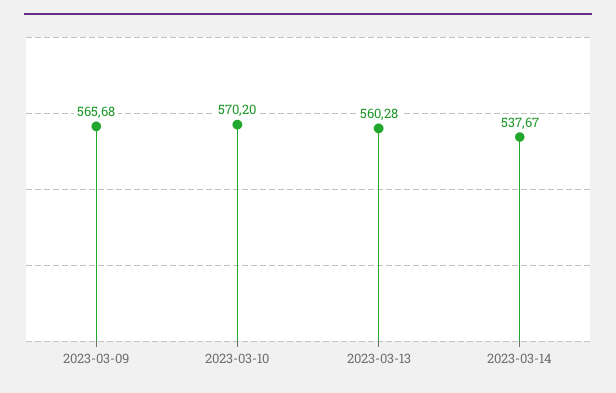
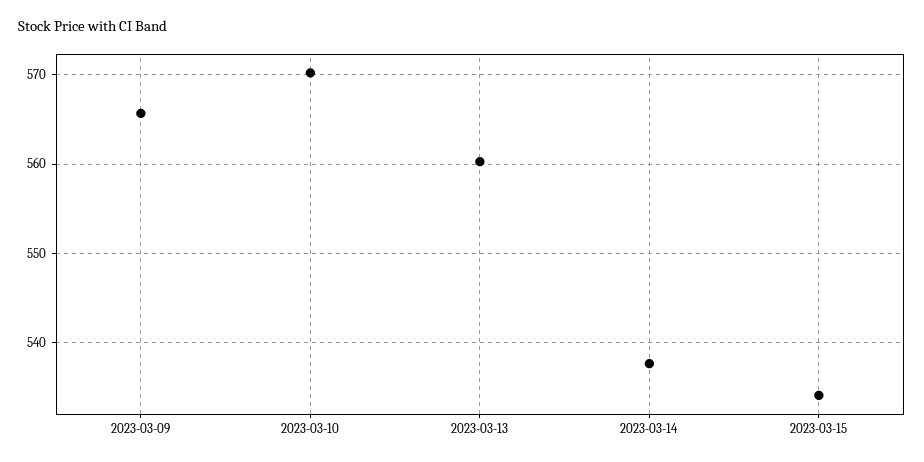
2023-03-15: none -> 534

